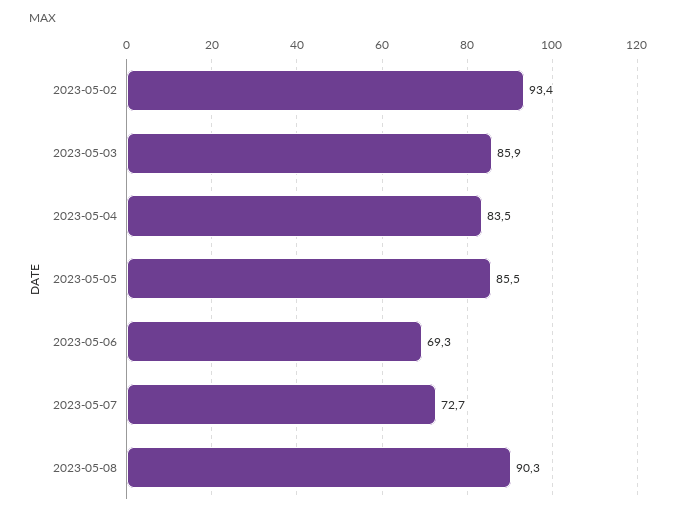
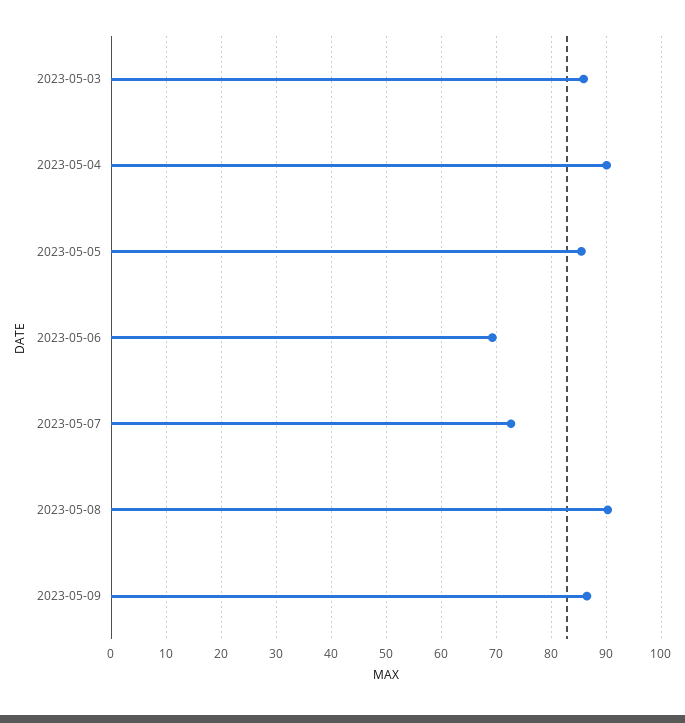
2023-05-02: 93.4 -> none
2023-05-04: 83.5 -> 90
2023-05-09: none -> 86

